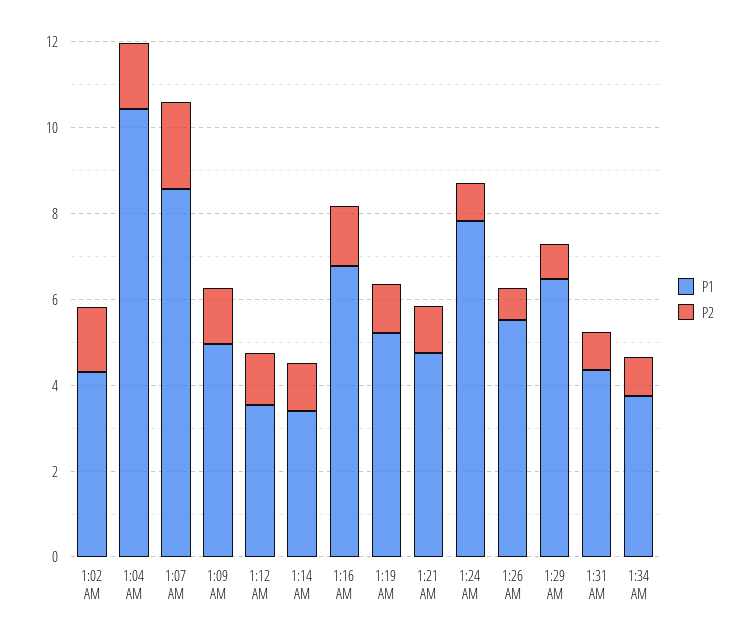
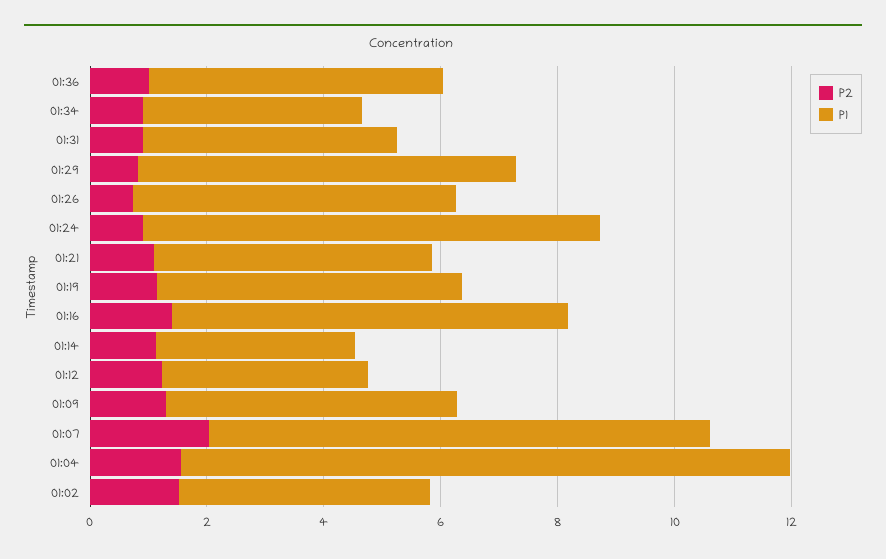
P2, 01:36: none -> 1
P1, 01:36: none -> 5

